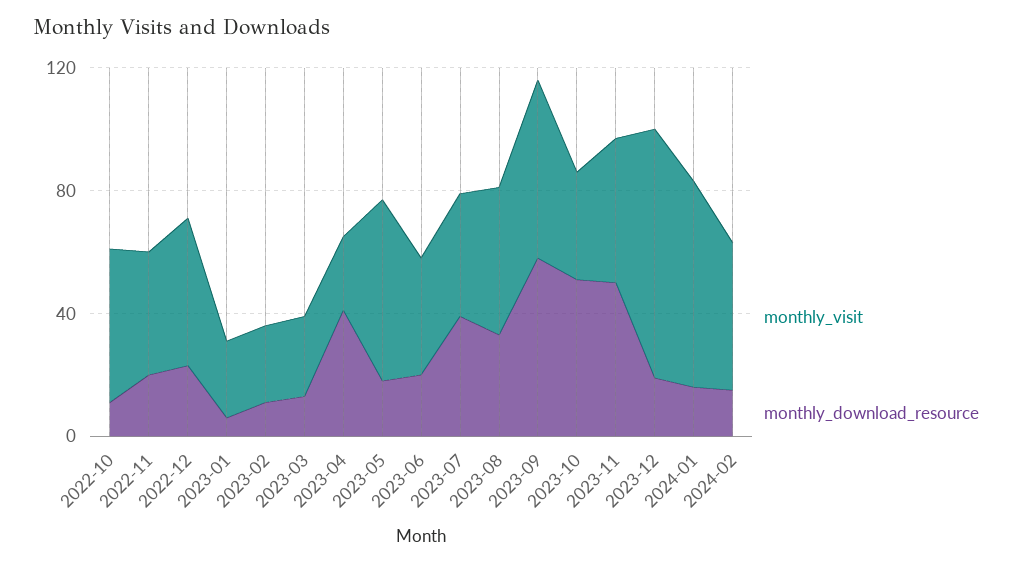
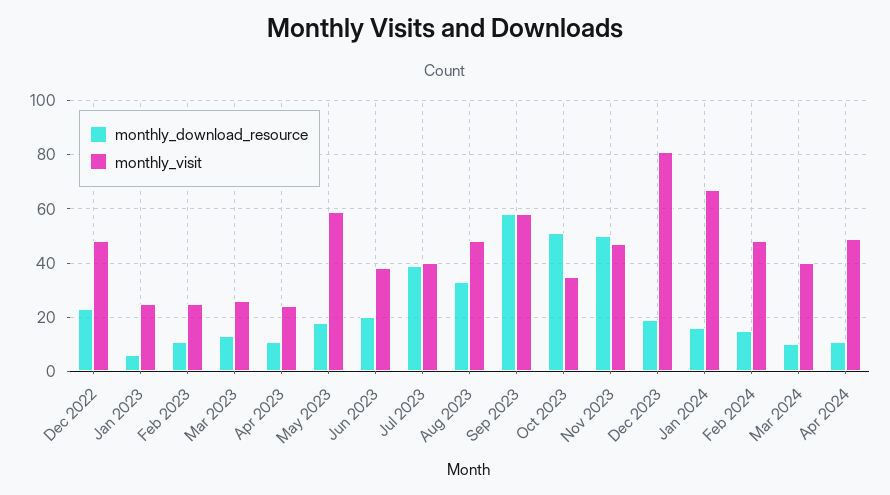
monthly_visit, 2022-10: 50 -> none
monthly_download_resource, 2022-10: 10 -> none
monthly_visit, 2022-11: 40 -> none
monthly_download_resource, 2022-11: 20 -> none
monthly_download_resource, 2023-04: 40 -> 10
monthly_download_resource, Mar 2024: none -> 10
monthly_visit, Mar 2024: none -> 40
monthly_download_resource, Apr 2024: none -> 10
monthly_visit, Apr 2024: none -> 50

